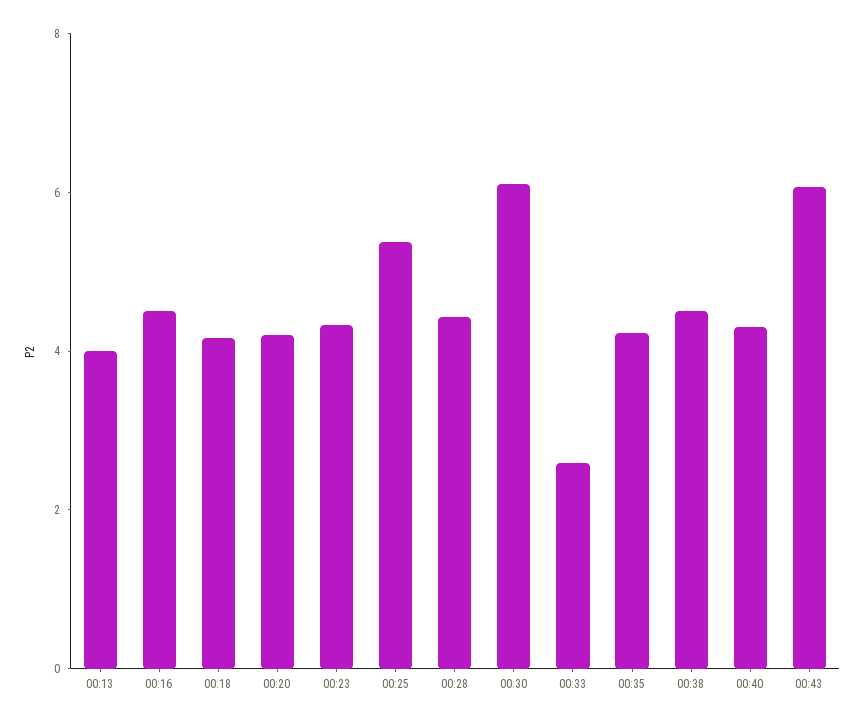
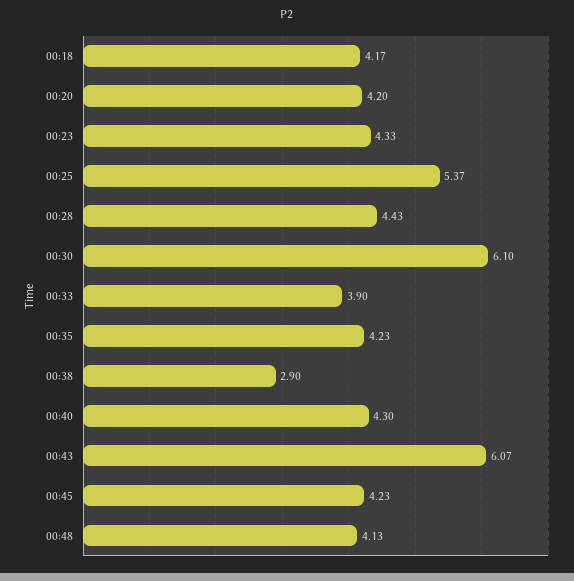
00:13: 4 -> none
00:16: 4.5 -> none
00:33: 2.5 -> 3.9
00:38: 4.5 -> 2.9
00:45: none -> 4.23
00:48: none -> 4.13

